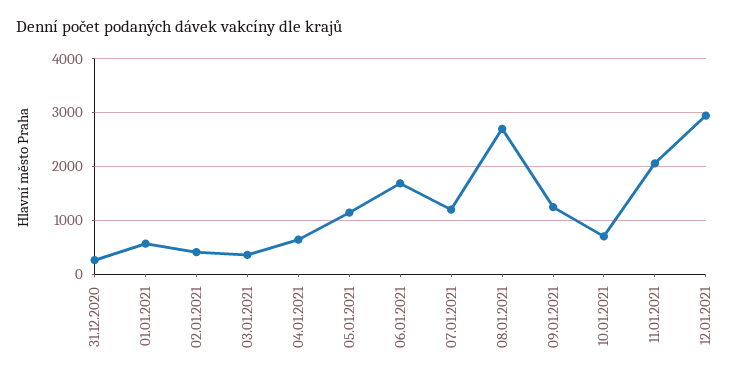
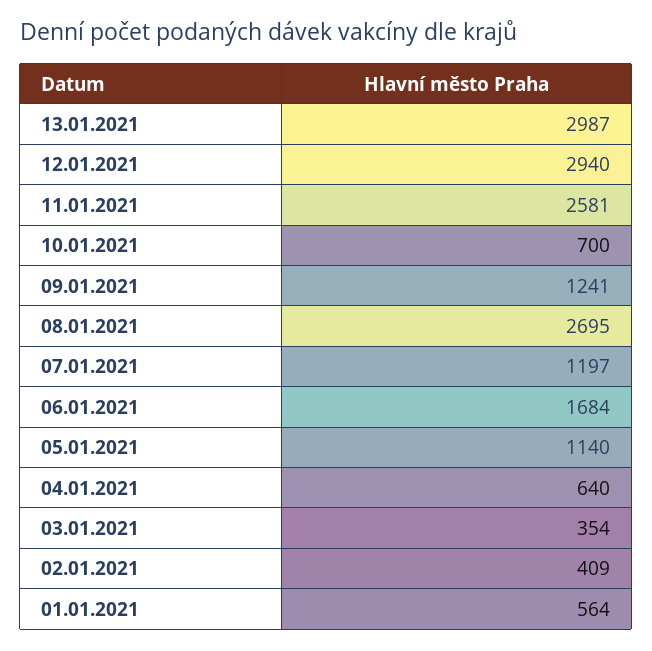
31.12.2020: 200 -> none
11.01.2021: 2000 -> 2581
13.01.2021: none -> 2987

